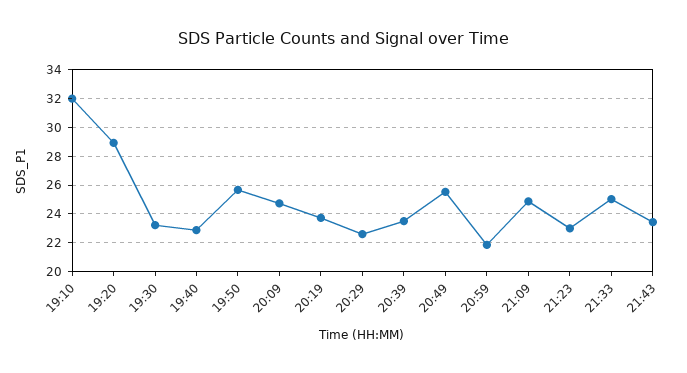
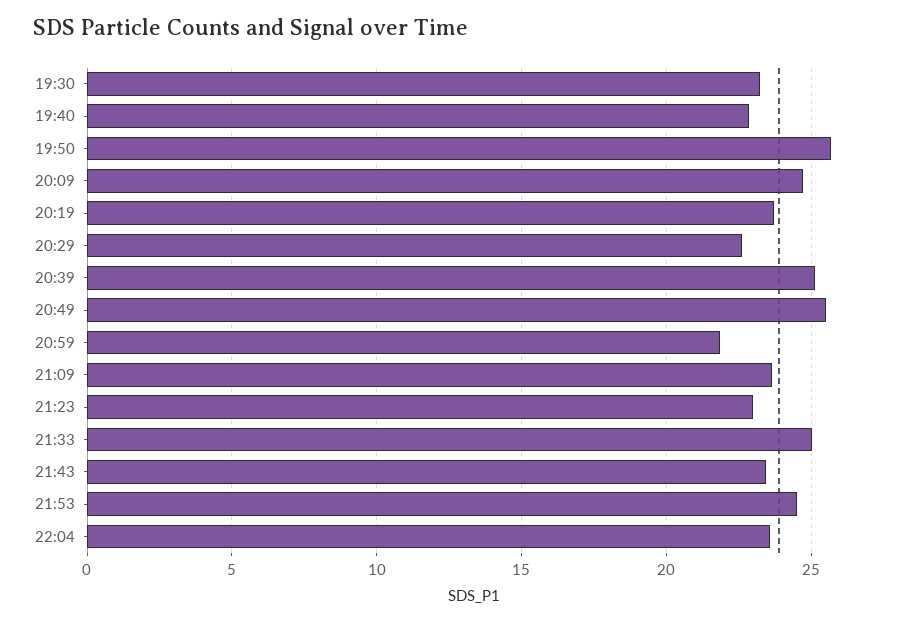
19:10: 32 -> none
19:20: 29 -> none
20:39: 23.5 -> 25
21:09: 25 -> 23.5
21:53: none -> 24.5
22:04: none -> 23.5

